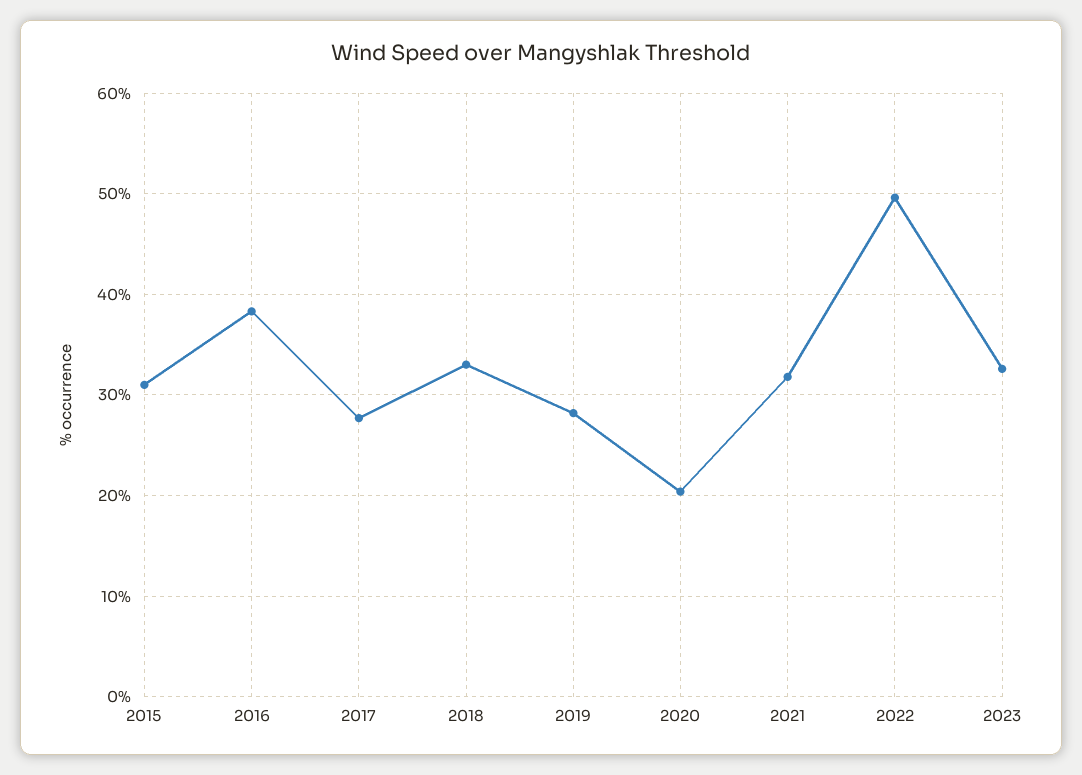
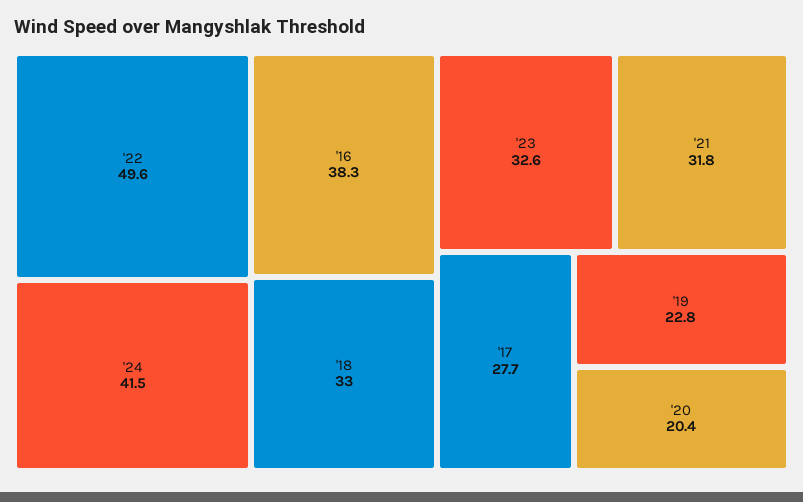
2015: 31 -> none
2019: 28 -> 22.8
'24: none -> 41.5

